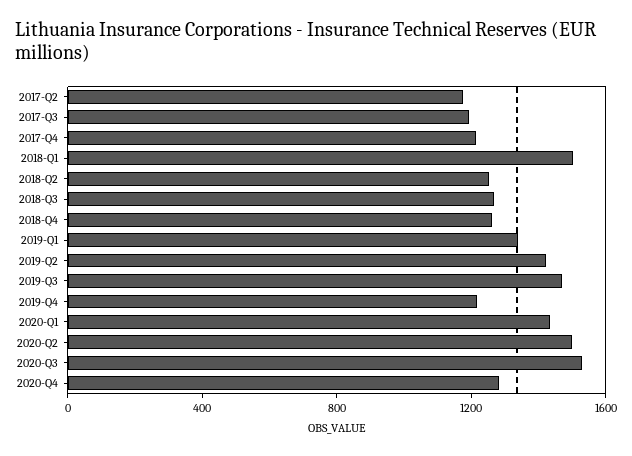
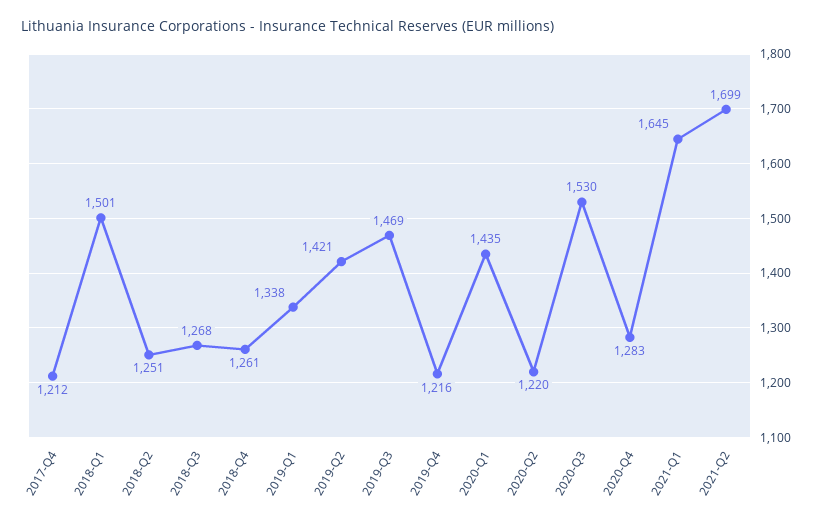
2017-Q2: 1200 -> none
2017-Q3: 1200 -> none
2020-Q2: 1500 -> 1220
2021-Q1: none -> 1645
2021-Q2: none -> 1699

